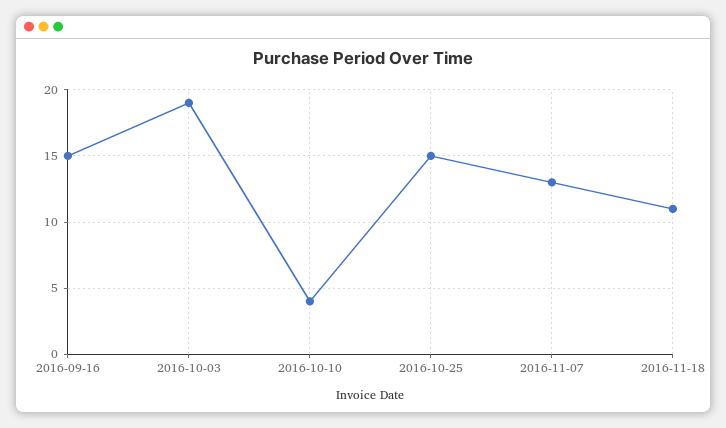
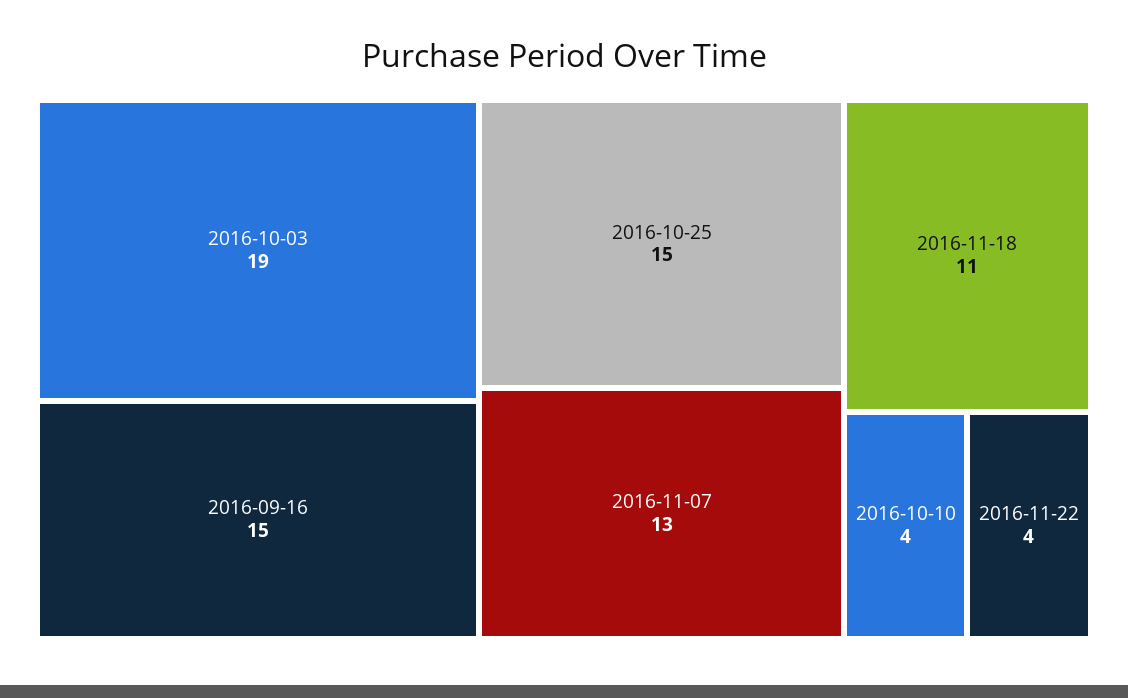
2016-11-22: none -> 4

